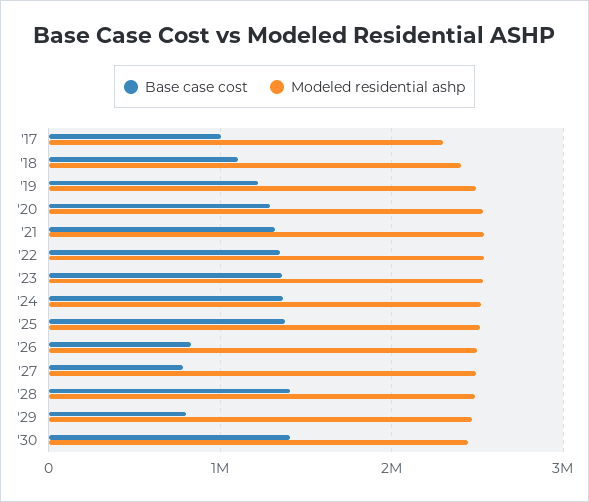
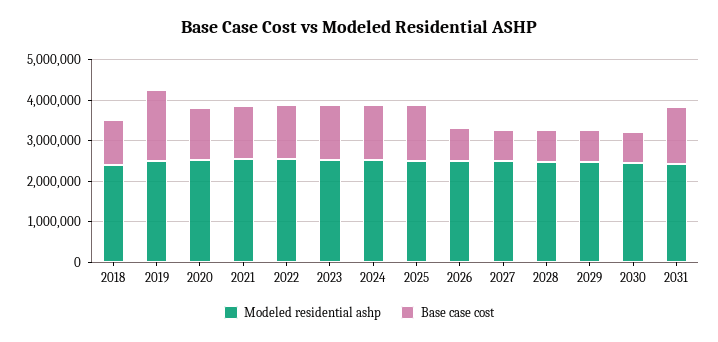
Base case cost, '17: 1000000 -> none
Modeled residential ashp, '17: 2300000 -> none
Base case cost, '19: 1200000 -> 1800000
Base case cost, '28: 1400000 -> 800000
Base case cost, '30: 1400000 -> 800000
Modeled residential ashp, 2031: none -> 2400000
Base case cost, 2031: none -> 1400000

